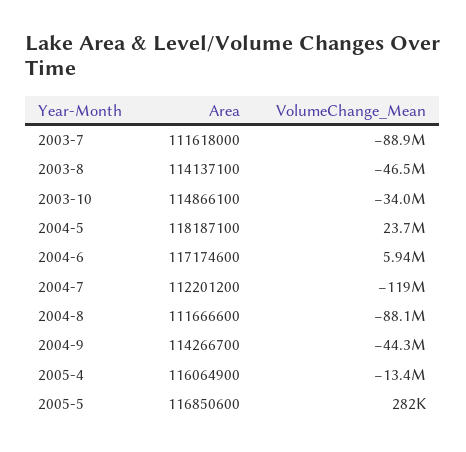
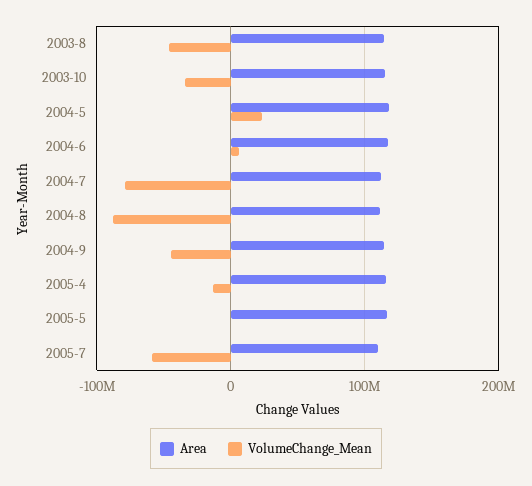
Area, 2003-7: 111618000 -> none
VolumeChange_Mean, 2003-7: -88900000 -> none
VolumeChange_Mean, 2004-7: -119000000 -> -80000000
Area, 2005-7: none -> 110000000
VolumeChange_Mean, 2005-7: none -> -60000000

